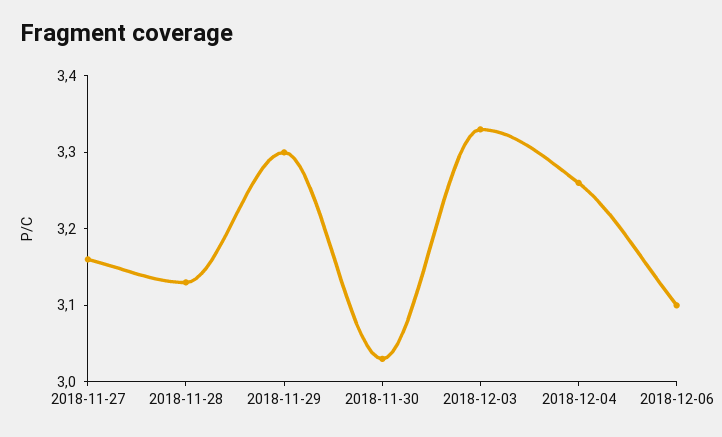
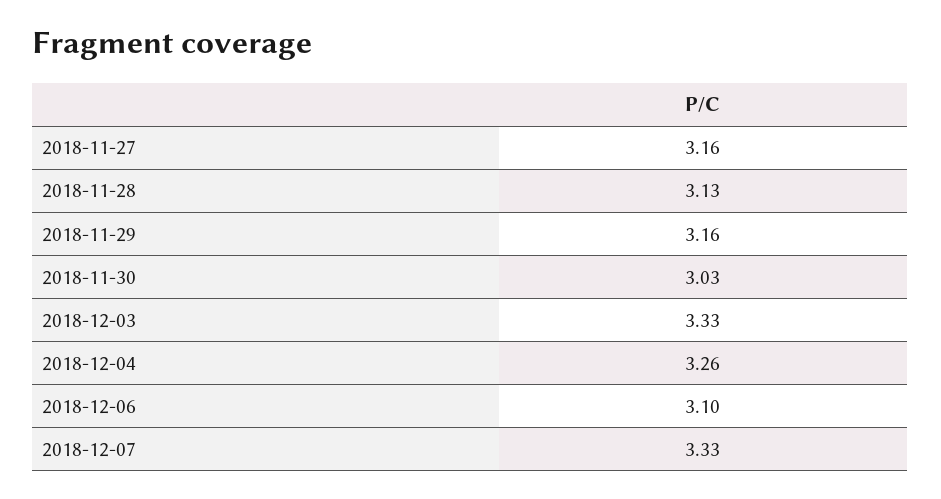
2018-11-29: 3.3 -> 3.16
2018-12-07: none -> 3.33

